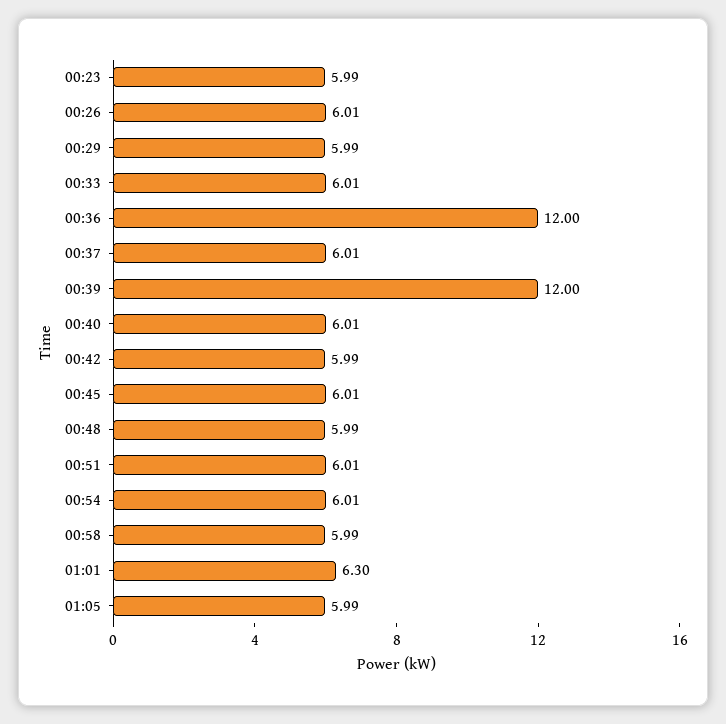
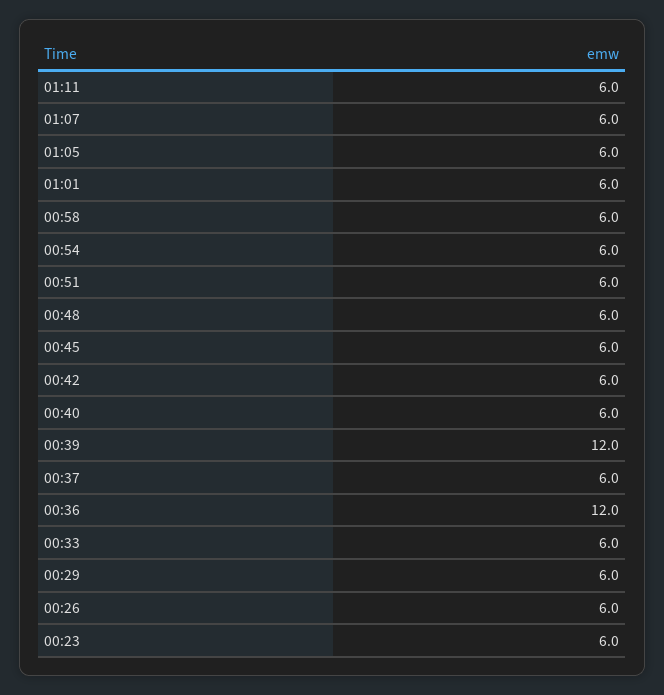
01:01: 6.3 -> 6
01:11: none -> 6
01:07: none -> 6

